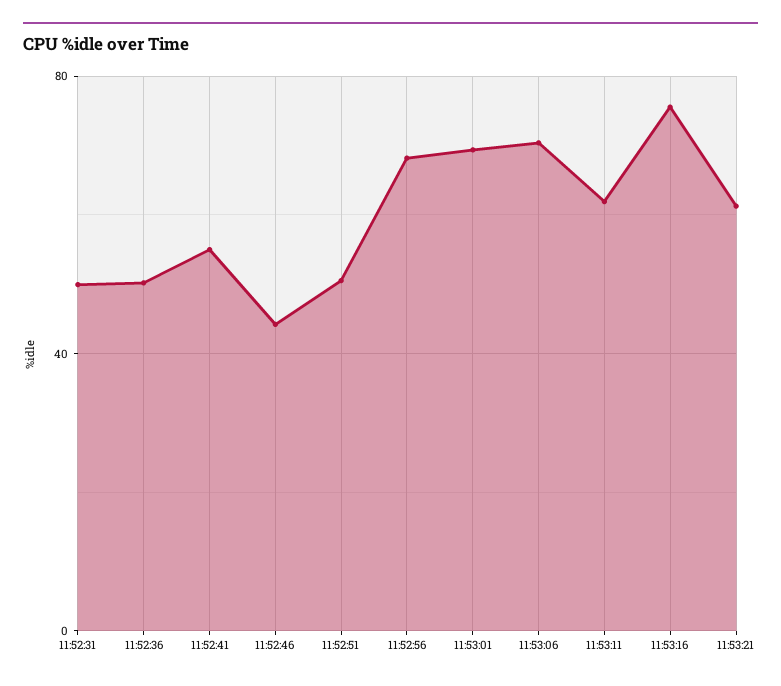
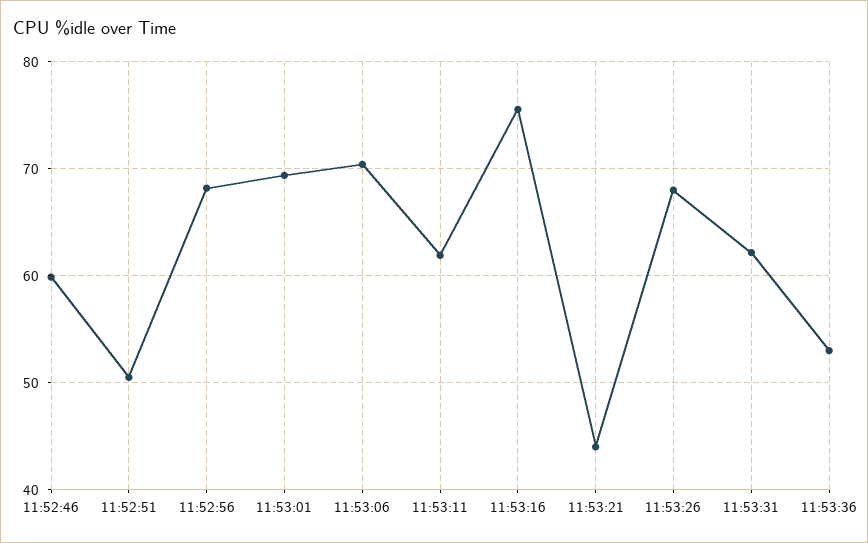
11:52:31: 50 -> none
11:52:36: 50 -> none
11:52:41: 55 -> none
11:52:46: 45 -> 60
11:53:21: 60 -> 44
11:53:26: none -> 68
11:53:31: none -> 62
11:53:36: none -> 53

